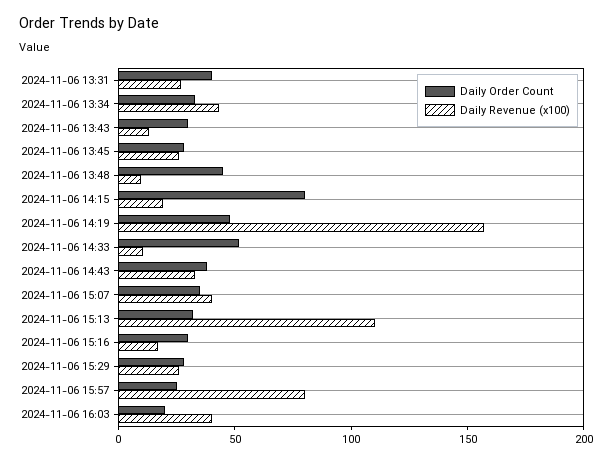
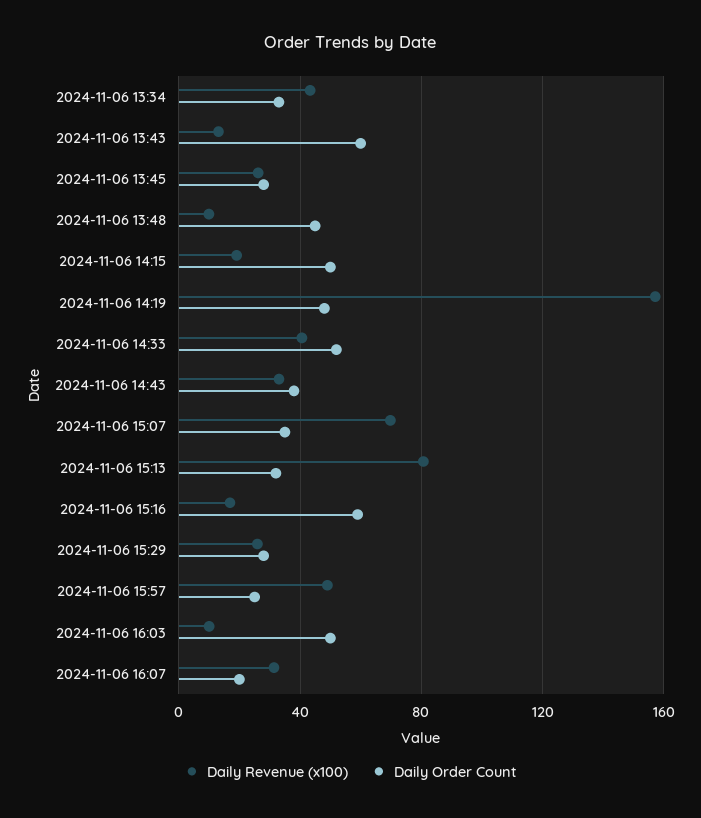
Daily Order Count, 2024-11-06 13:31: 40 -> none
Daily Revenue (x100), 2024-11-06 13:31: 30 -> none
Daily Order Count, 2024-11-06 13:43: 30 -> 60
Daily Order Count, 2024-11-06 14:15: 80 -> 50
Daily Revenue (x100), 2024-11-06 14:33: 10 -> 40
Daily Revenue (x100), 2024-11-06 15:07: 40 -> 70
Daily Revenue (x100), 2024-11-06 15:13: 110 -> 80
Daily Order Count, 2024-11-06 15:16: 30 -> 60
Daily Revenue (x100), 2024-11-06 15:57: 80 -> 50
Daily Order Count, 2024-11-06 16:03: 20 -> 50
Daily Revenue (x100), 2024-11-06 16:03: 40 -> 10
Daily Revenue (x100), 2024-11-06 16:07: none -> 30
Daily Order Count, 2024-11-06 16:07: none -> 20

